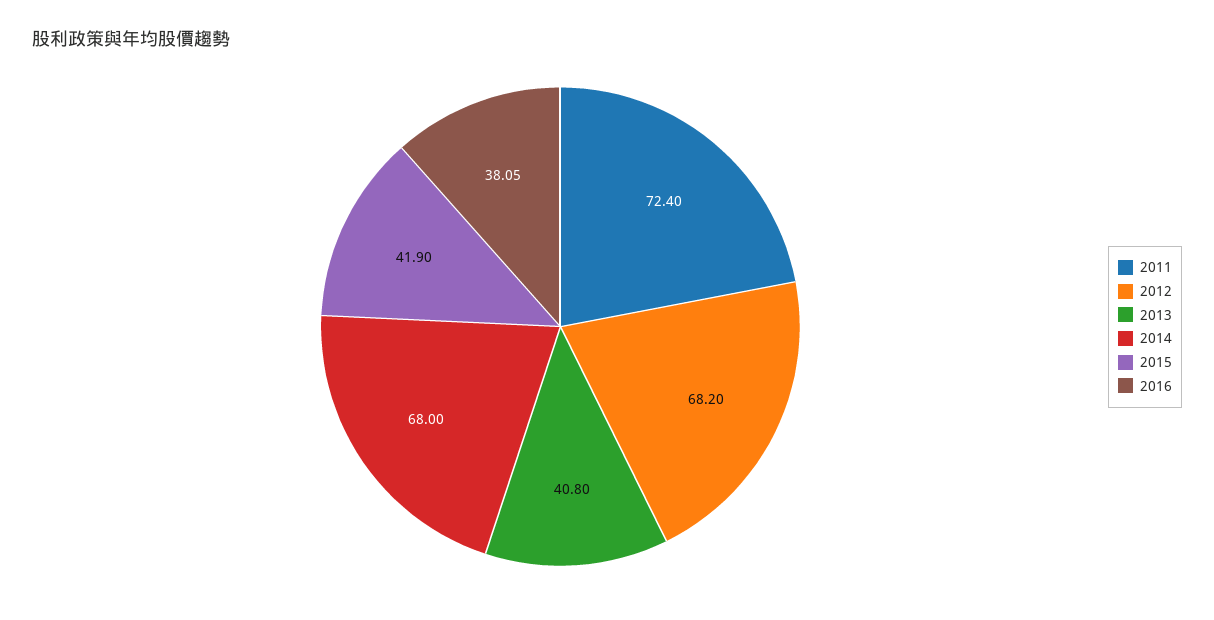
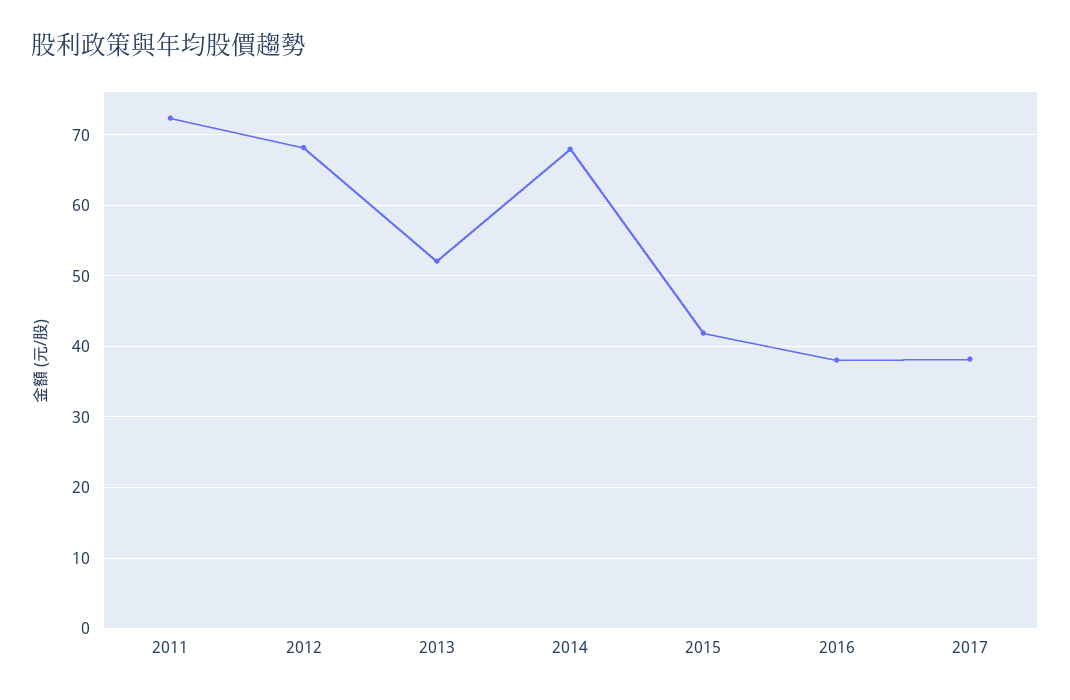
2013: 40.8 -> 52
2017: none -> 38

